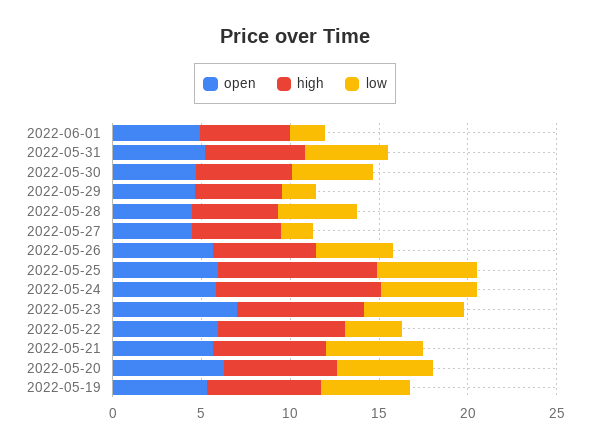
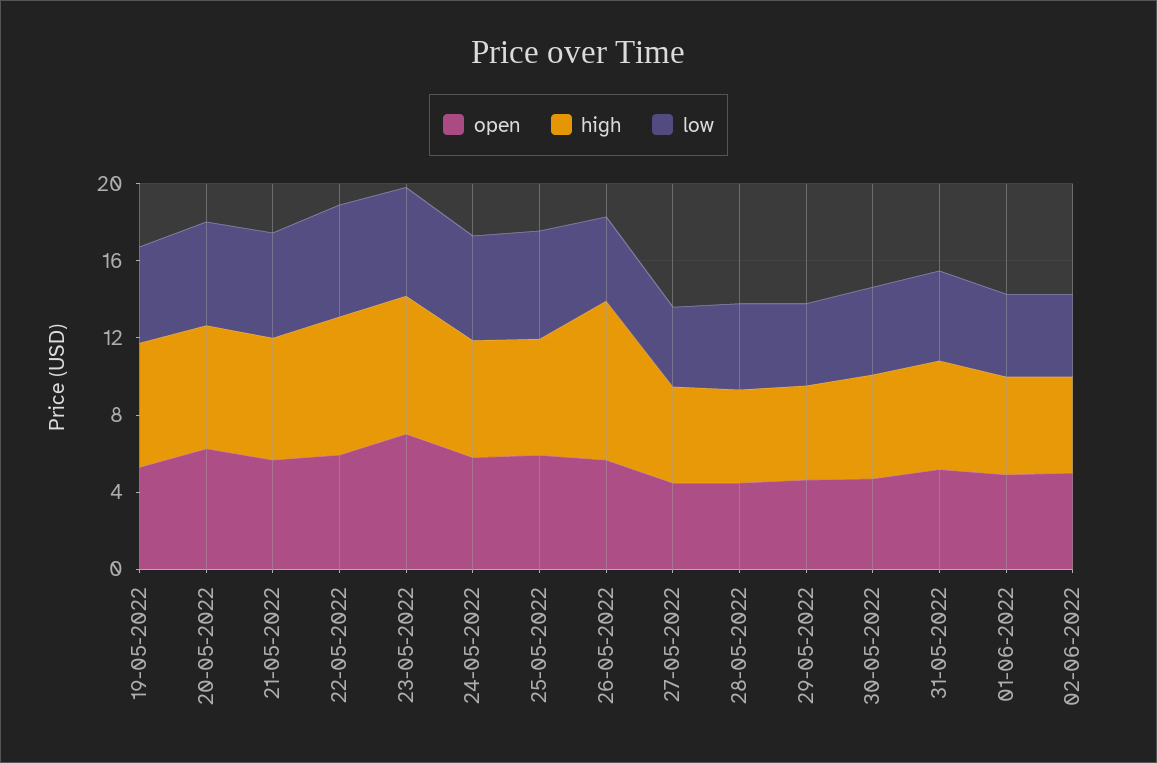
low, 2022-06-01: 2 -> 4
low, 2022-05-29: 2 -> 4
low, 2022-05-27: 2 -> 4
high, 2022-05-26: 6 -> 8
high, 2022-05-25: 9 -> 6
high, 2022-05-24: 9 -> 6
low, 2022-05-22: 3 -> 6
open, 02-06-2022: none -> 5
high, 02-06-2022: none -> 5
low, 02-06-2022: none -> 4

